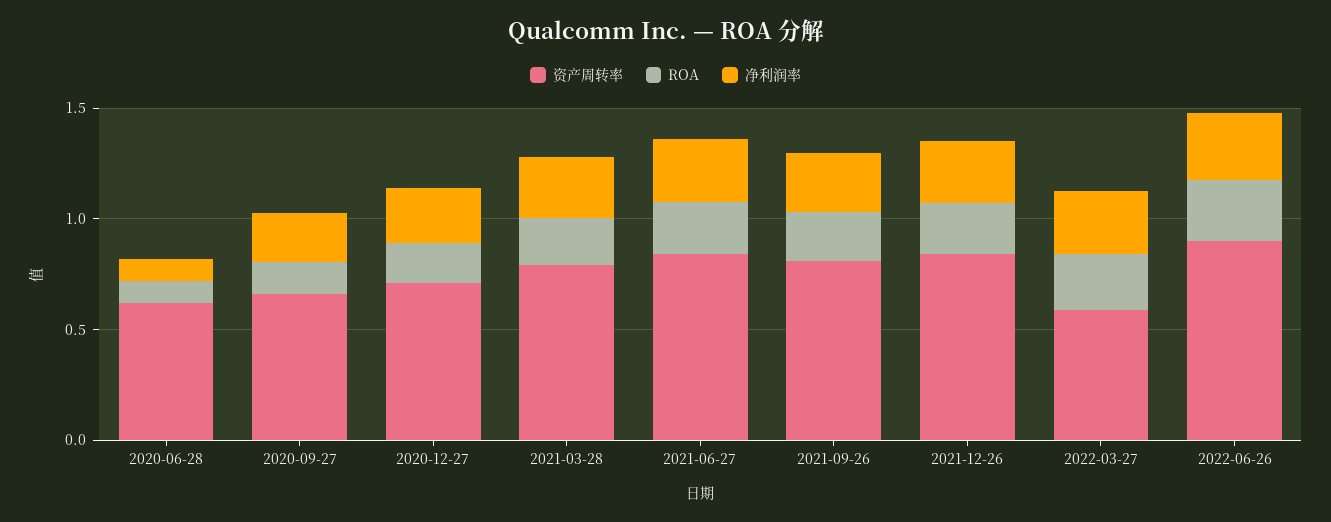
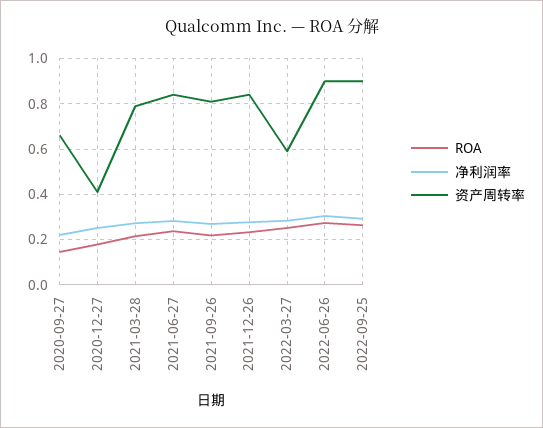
资产周转率, 2020-06-28: 0.6 -> none
ROA, 2020-06-28: 0.1 -> none
净利润率, 2020-06-28: 0.1 -> none
资产周转率, 2020-12-27: 0.7 -> 0.4
ROA, 2022-09-25: none -> 0.25
净利润率, 2022-09-25: none -> 0.3
资产周转率, 2022-09-25: none -> 0.9

